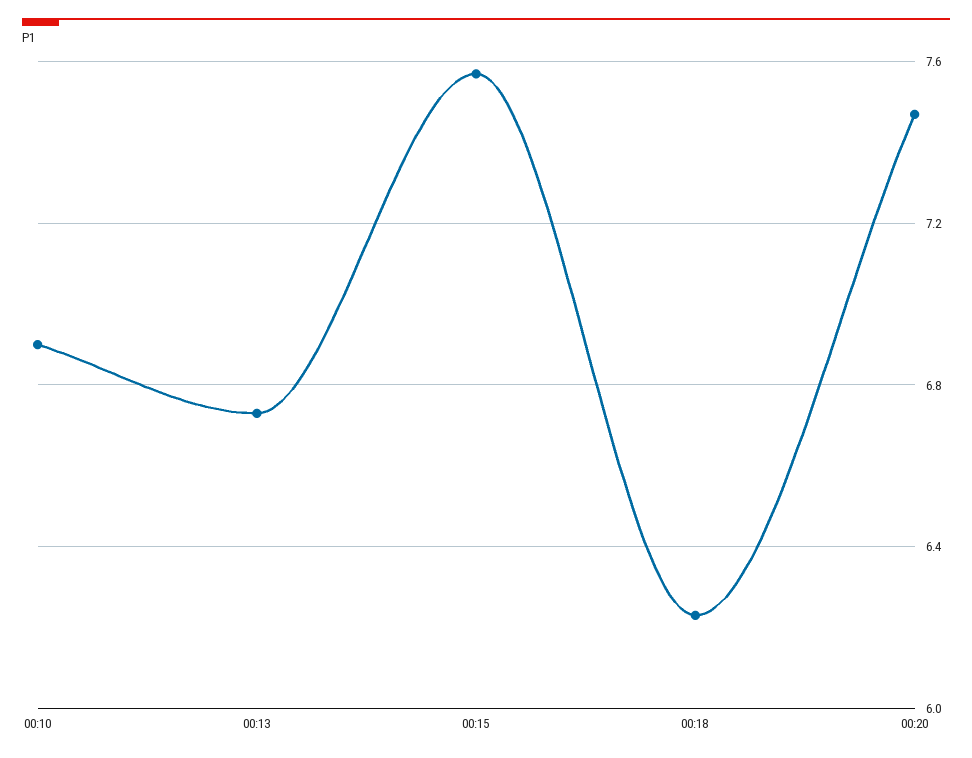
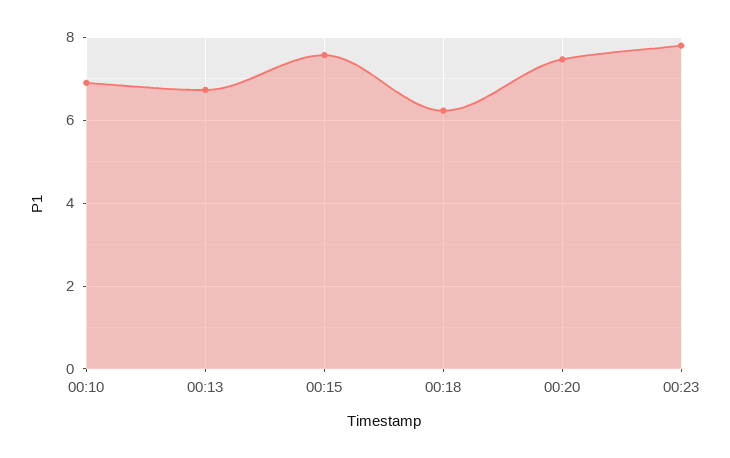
00:23: none -> 7.8

